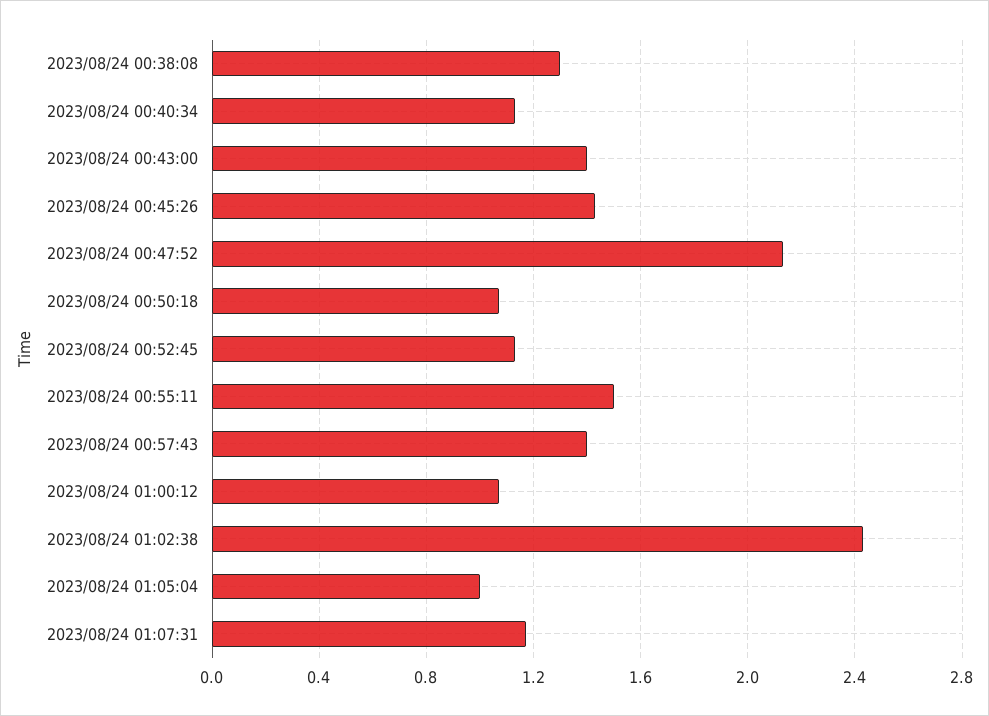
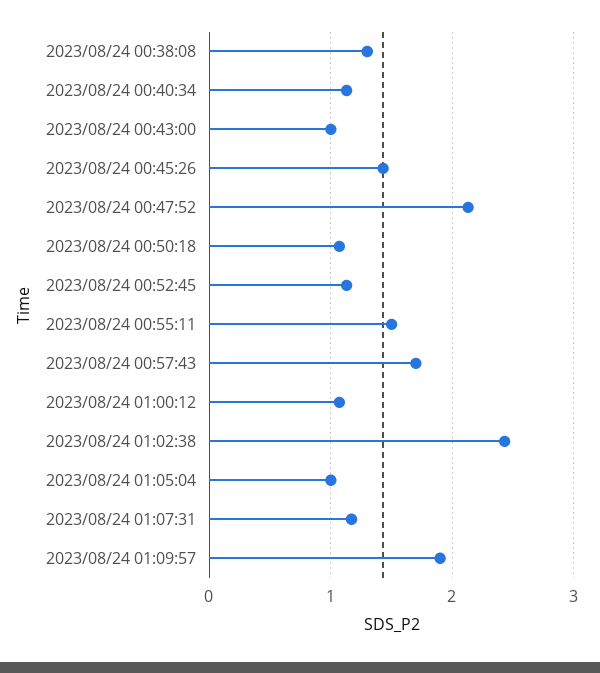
2023/08/24 00:43:00: 1.4 -> 1
2023/08/24 00:57:43: 1.4 -> 1.7
2023/08/24 01:09:57: none -> 1.9

